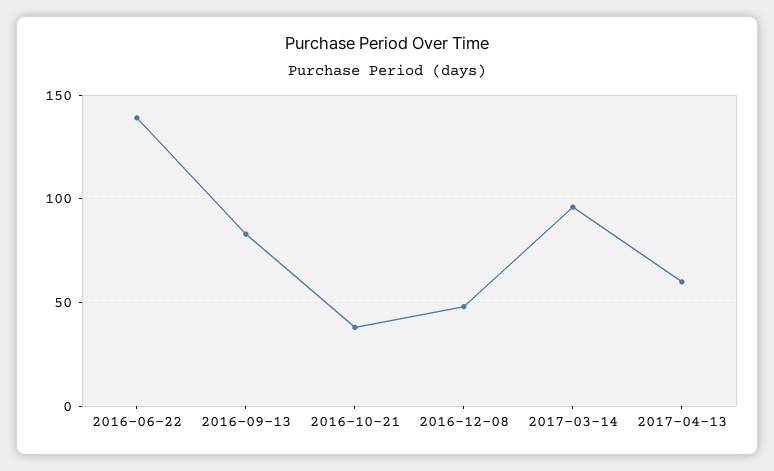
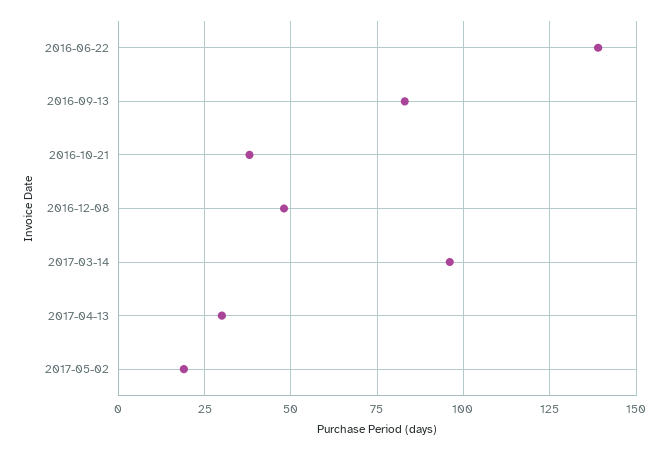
2017-04-13: 60 -> 30
2017-05-02: none -> 20

